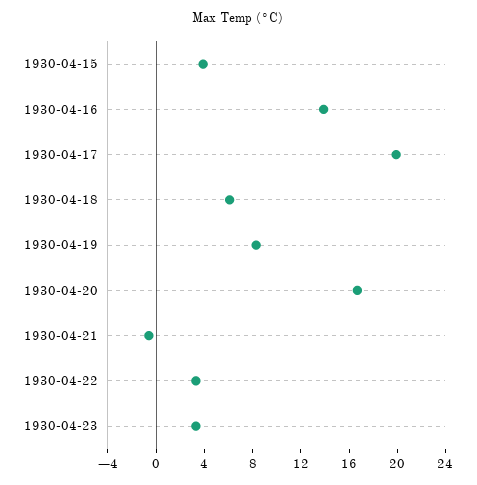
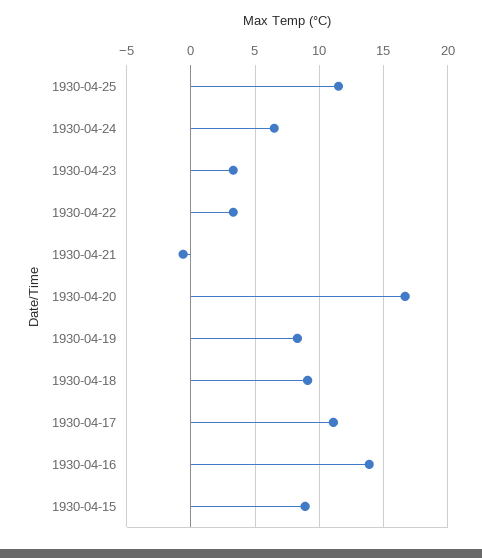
1930-04-15: 4 -> 9
1930-04-17: 20 -> 11
1930-04-18: 6 -> 9
1930-04-25: none -> 11.5
1930-04-24: none -> 6.5

